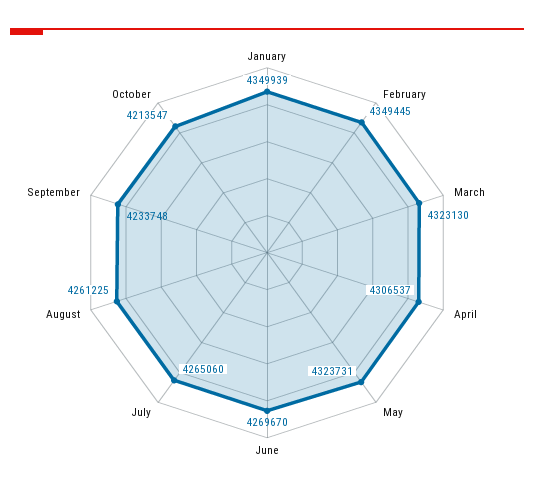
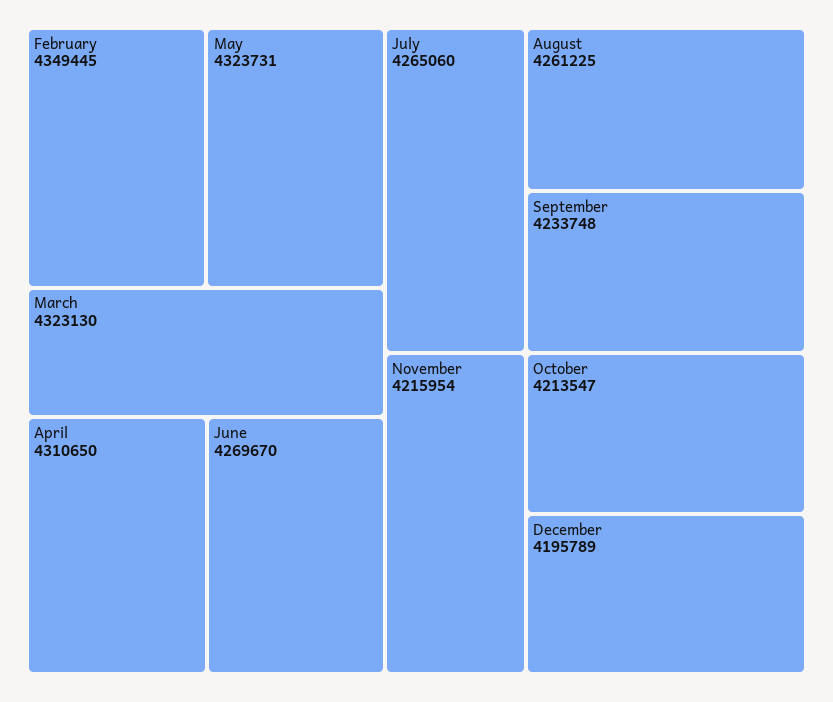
January: 4349939 -> none
April: 4306537 -> 4310650
November: none -> 4215954
December: none -> 4195789

